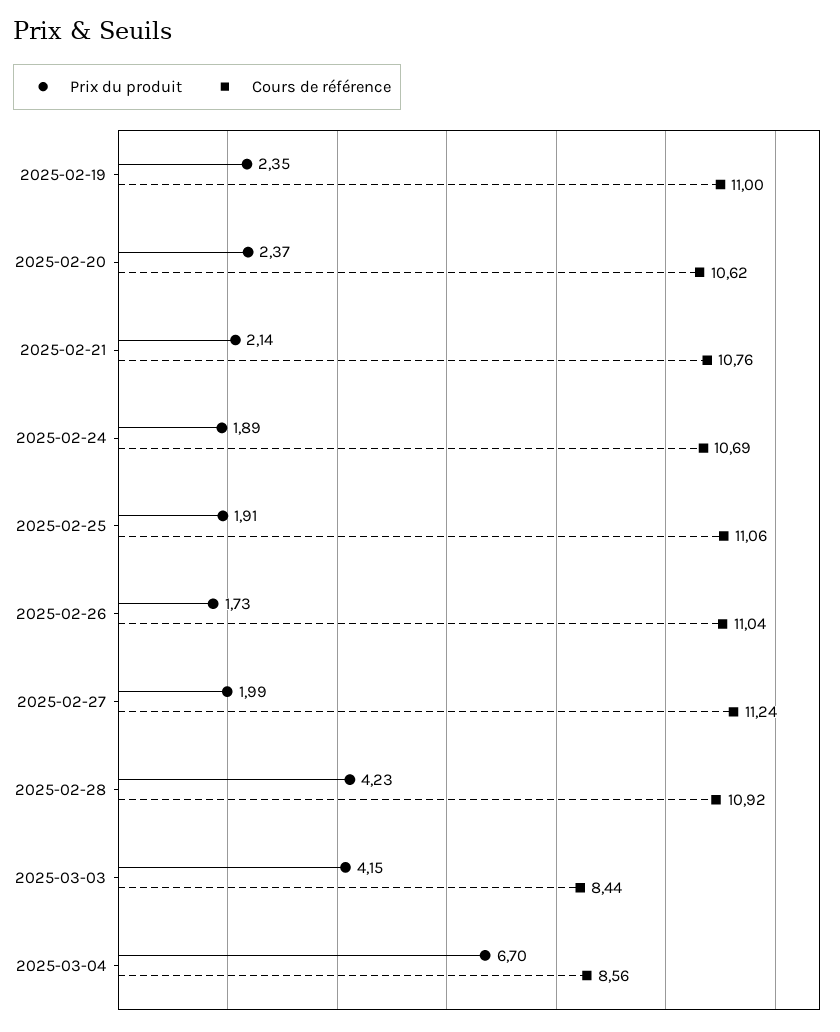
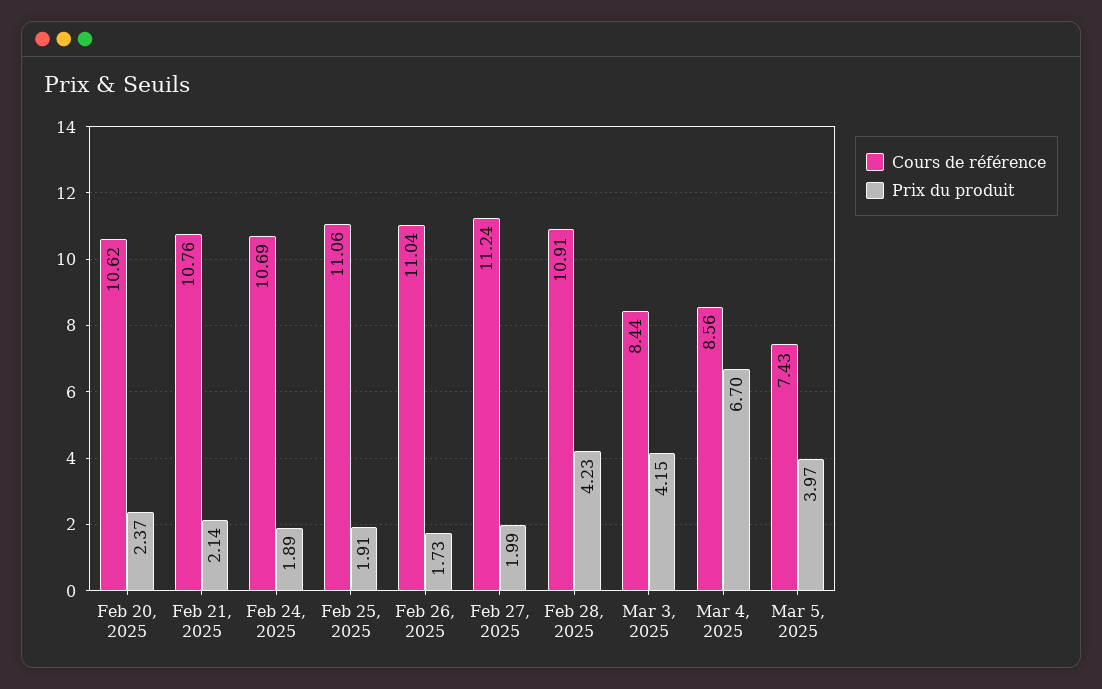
Prix du produit, 2025-02-19: 2.35 -> none
Cours de référence, 2025-02-19: 11 -> none
Cours de référence, 2025-02-28: 10.92 -> 10.91
Cours de référence, Mar 5, 2025: none -> 7.43
Prix du produit, Mar 5, 2025: none -> 3.97

